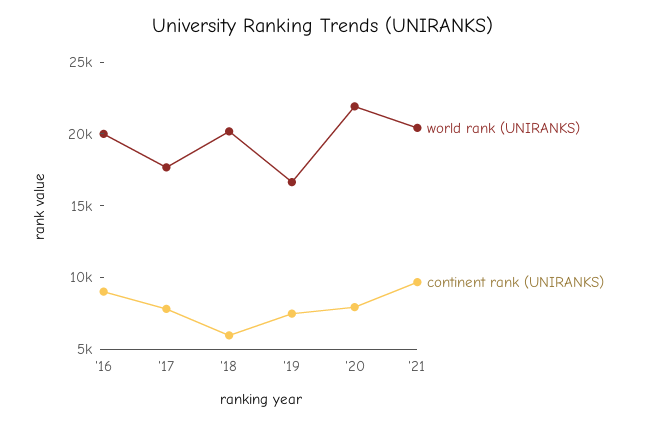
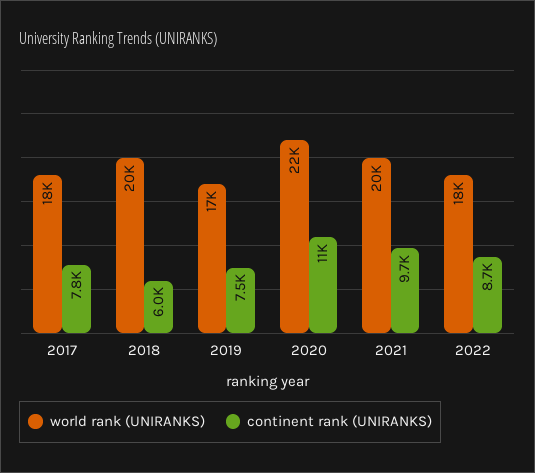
world rank (UNIRANKS), '16: 20000 -> none
continent rank (UNIRANKS), '16: 9000 -> none
continent rank (UNIRANKS), '20: 8000 -> 11000
world rank (UNIRANKS), 2022: none -> 18000
continent rank (UNIRANKS), 2022: none -> 8700

